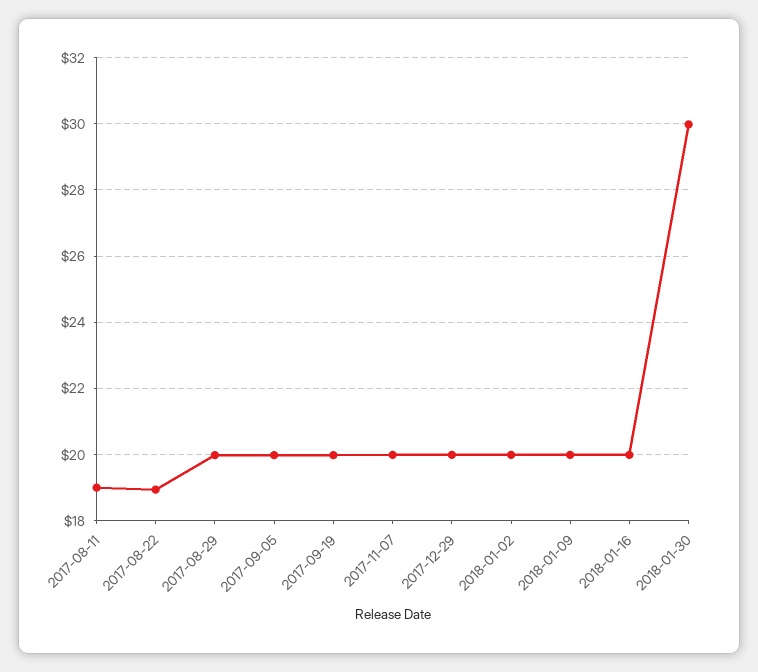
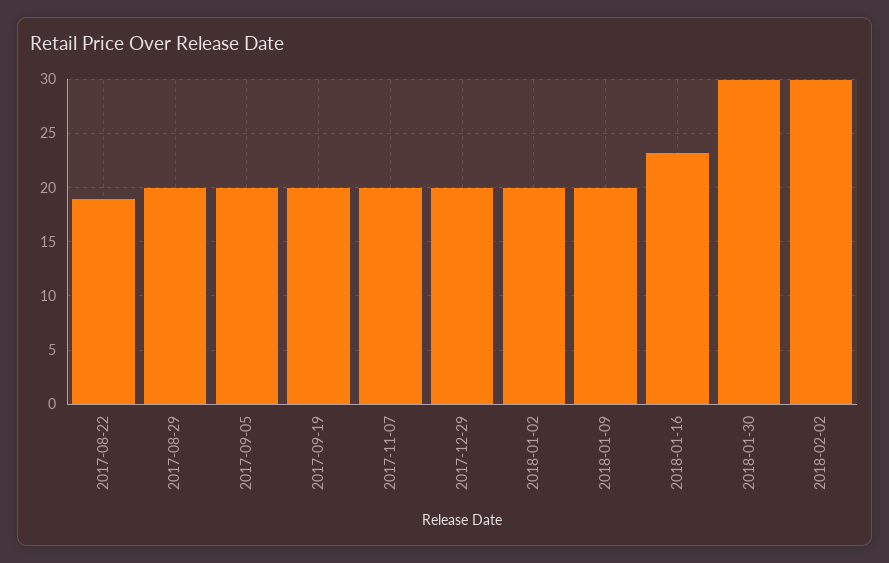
2017-08-11: 19 -> none
2018-01-16: 20 -> 23
2018-02-02: none -> 30

